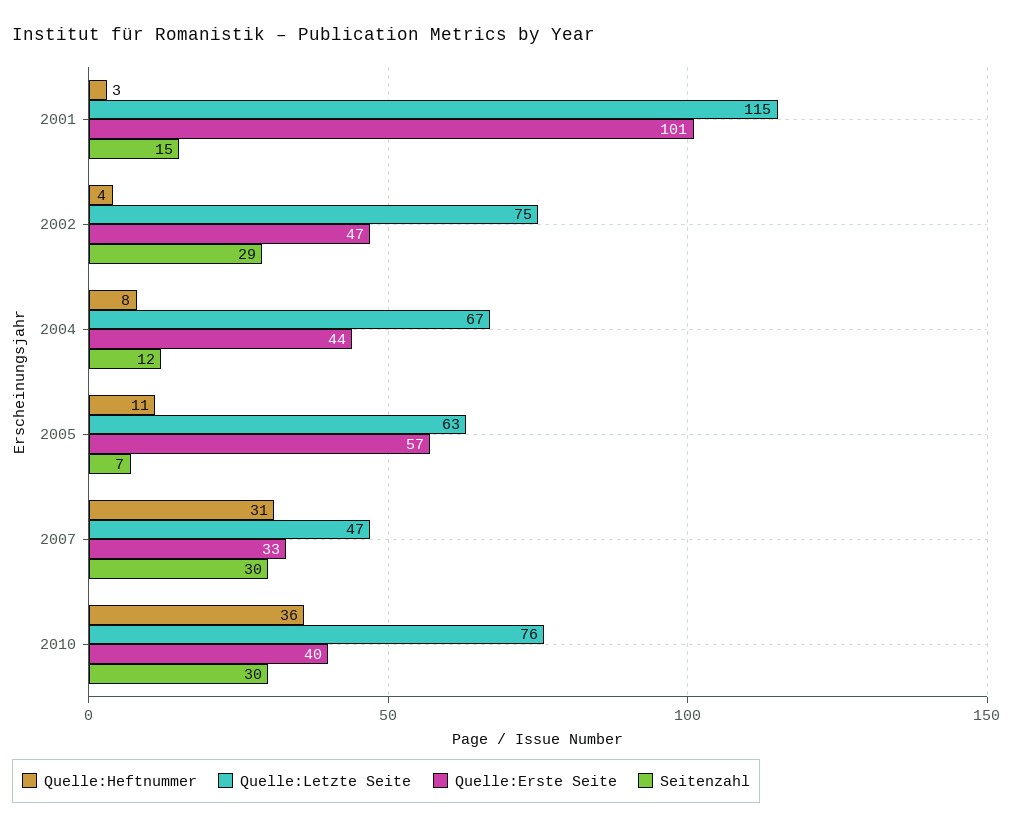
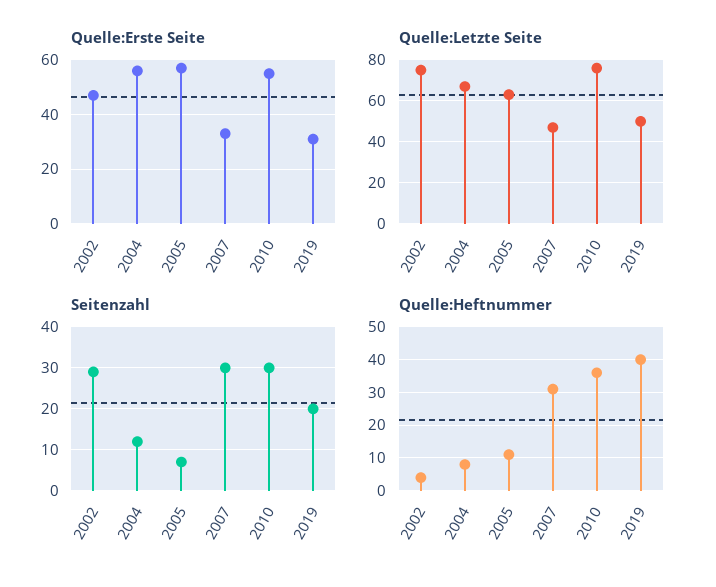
Quelle:Heftnummer, 2001: 3 -> none
Quelle:Letzte Seite, 2001: 115 -> none
Quelle:Erste Seite, 2001: 101 -> none
Seitenzahl, 2001: 15 -> none
Quelle:Erste Seite, 2004: 44 -> 55
Quelle:Erste Seite, 2010: 40 -> 55
Quelle:Erste Seite, 2019: none -> 30
Quelle:Letzte Seite, 2019: none -> 50
Seitenzahl, 2019: none -> 20
Quelle:Heftnummer, 2019: none -> 40

